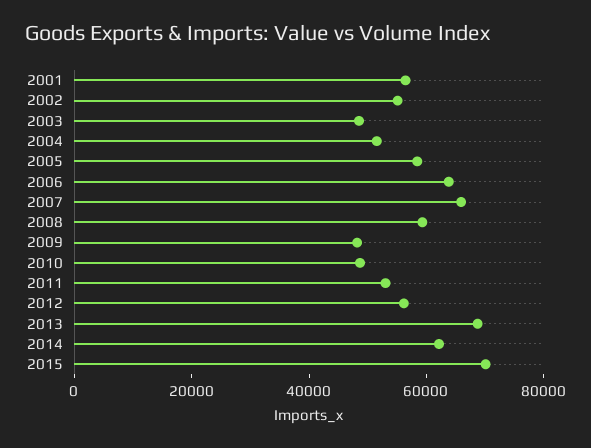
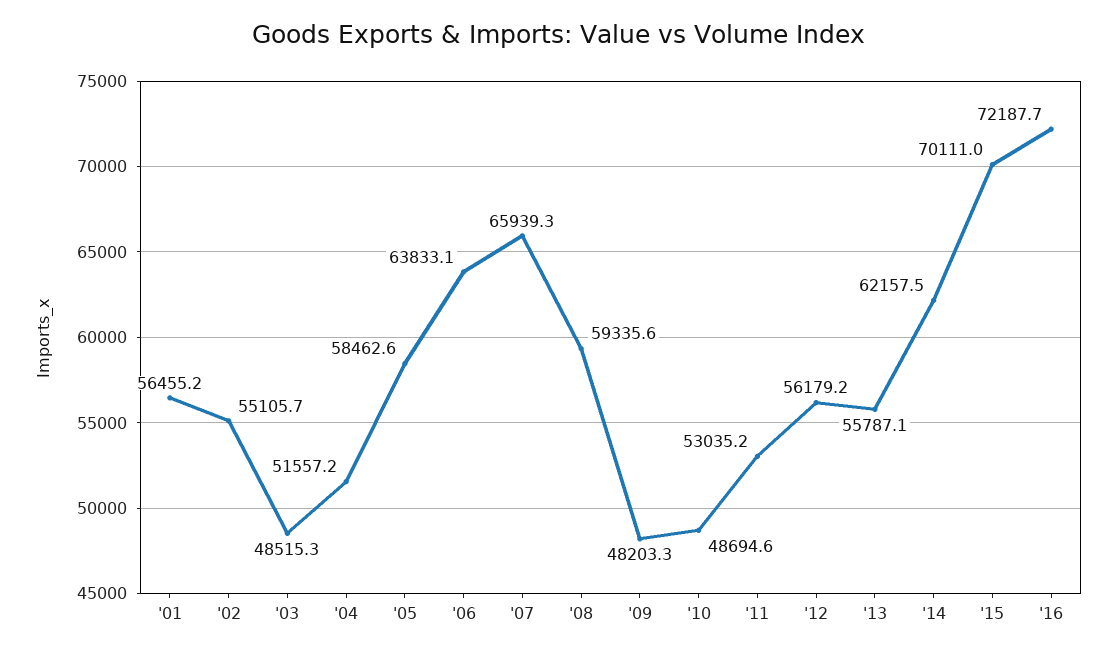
2013: 70000 -> 55787.1
'16: none -> 72187.7

